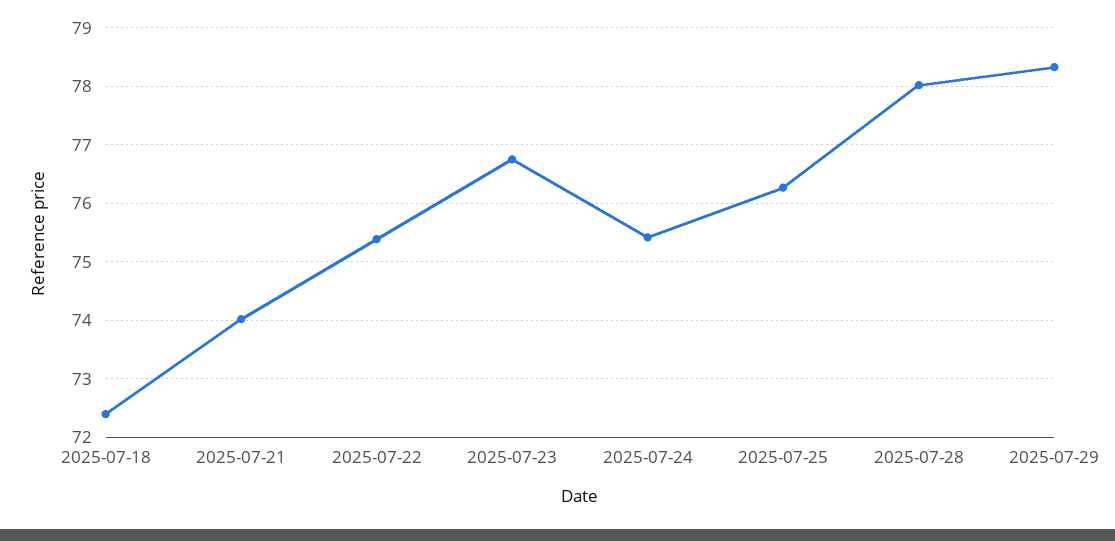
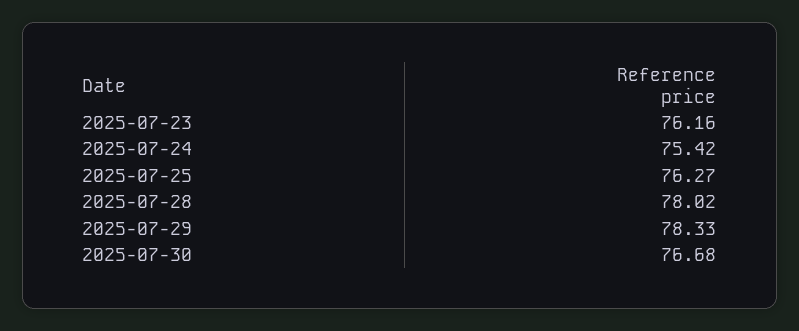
2025-07-18: 72.4 -> none
2025-07-21: 74 -> none
2025-07-22: 75.4 -> none
2025-07-23: 76.8 -> 76.16
2025-07-30: none -> 76.68

